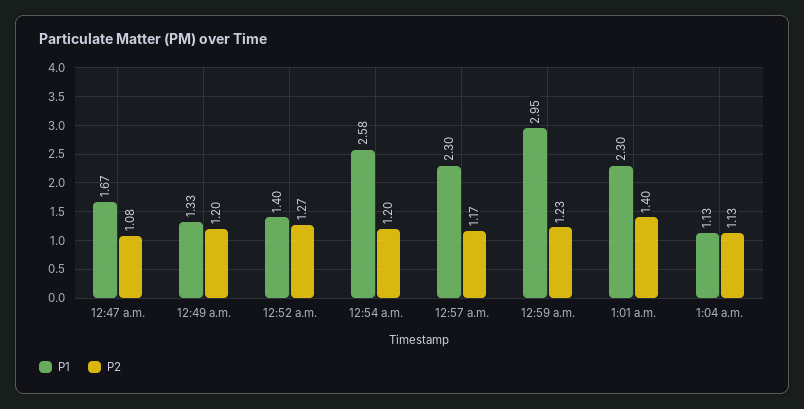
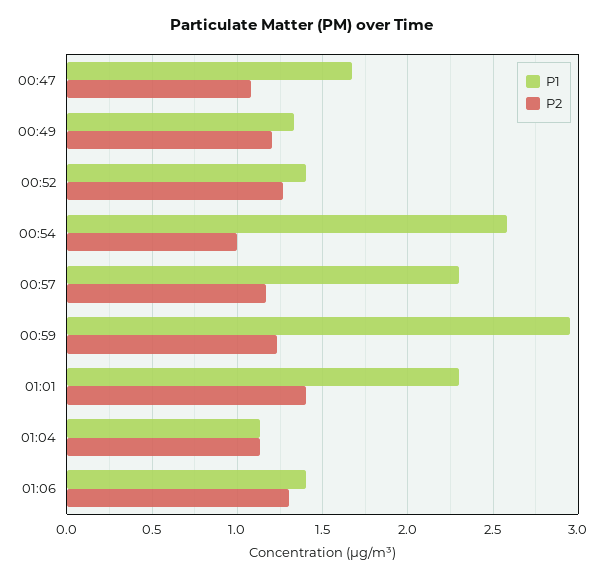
P2, 12:54 a.m.: 1.2 -> 1
P1, 01:06: none -> 1.4
P2, 01:06: none -> 1.3

